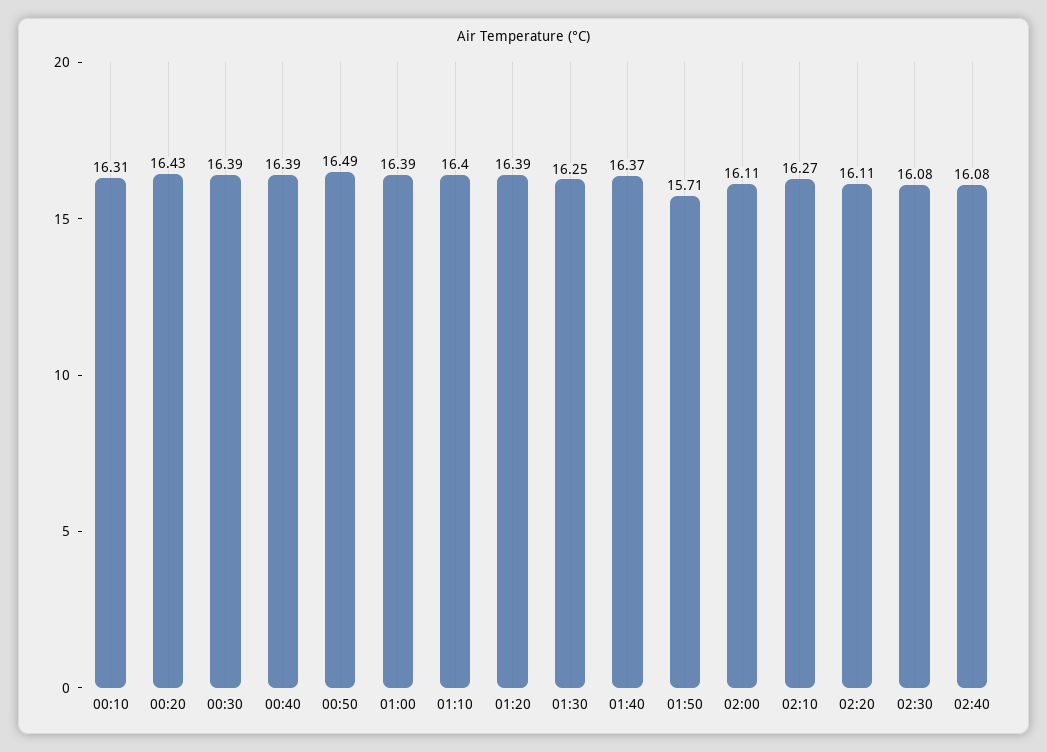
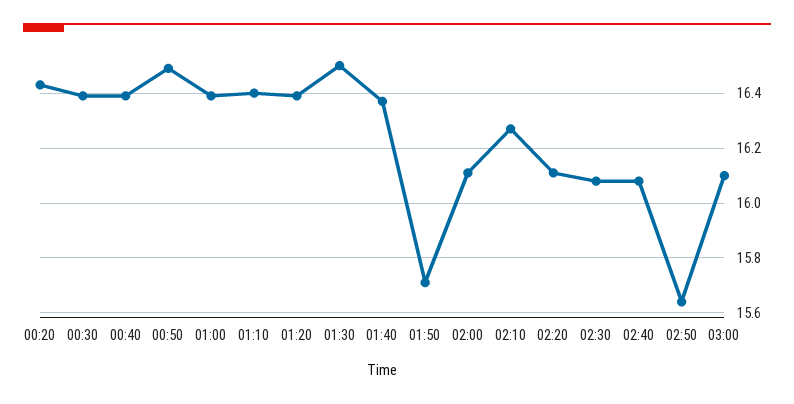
00:10: 16.31 -> none
01:30: 16.25 -> 16.5
02:50: none -> 15.65
03:00: none -> 16.1

